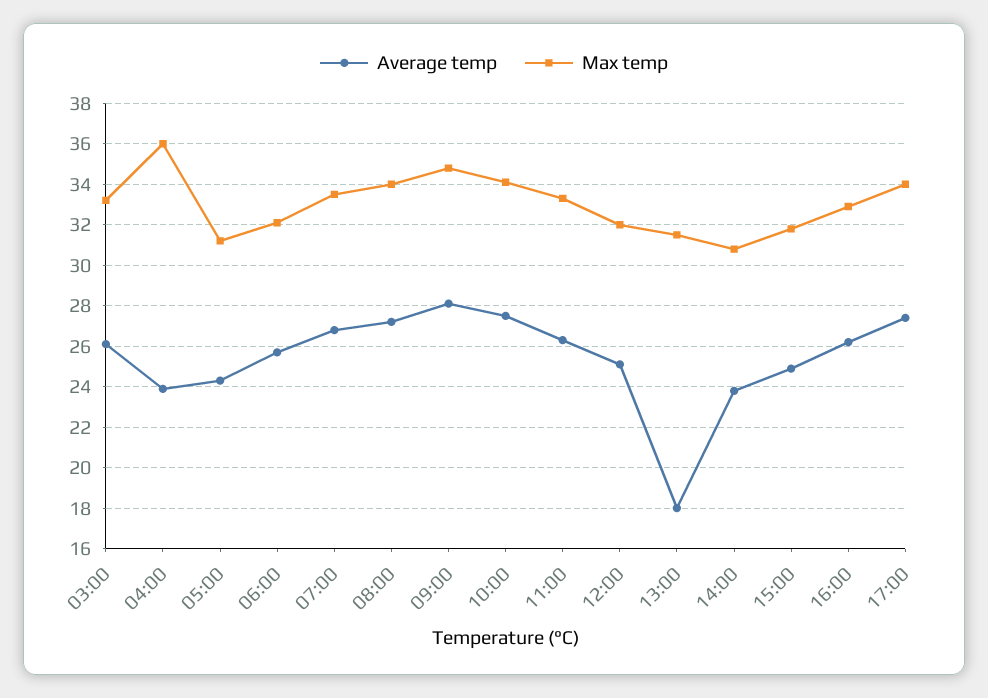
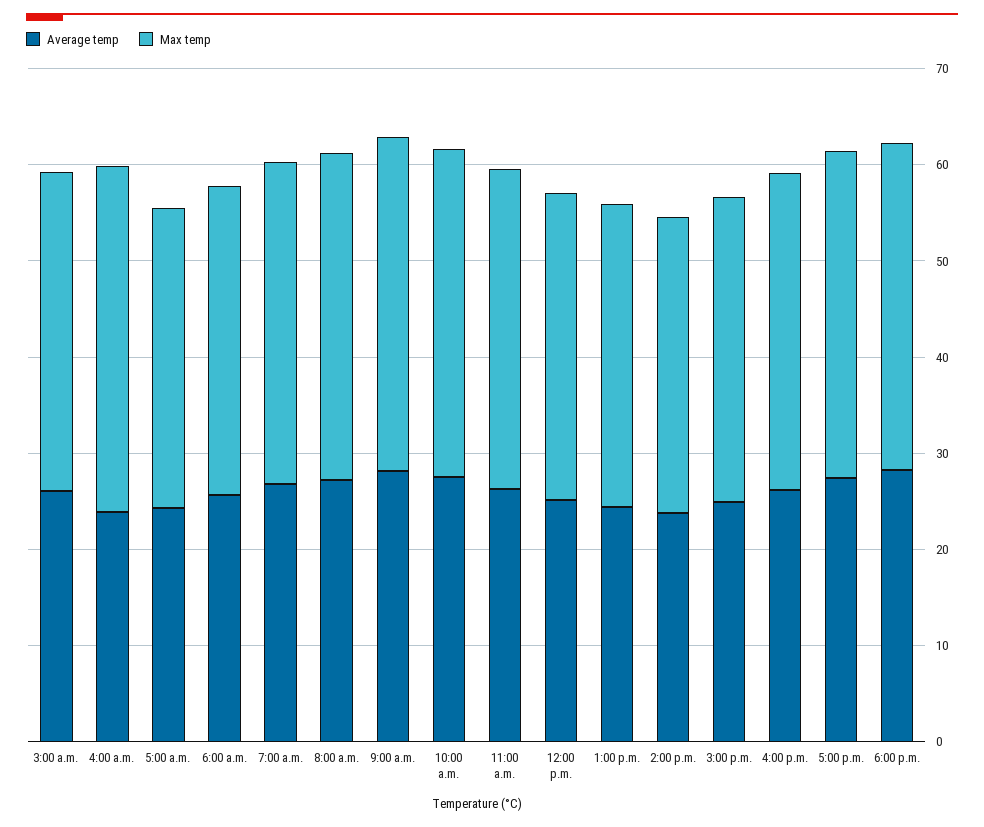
Average temp, 13:00: 18 -> 24
Average temp, 6:00 p.m.: none -> 28
Max temp, 6:00 p.m.: none -> 34

